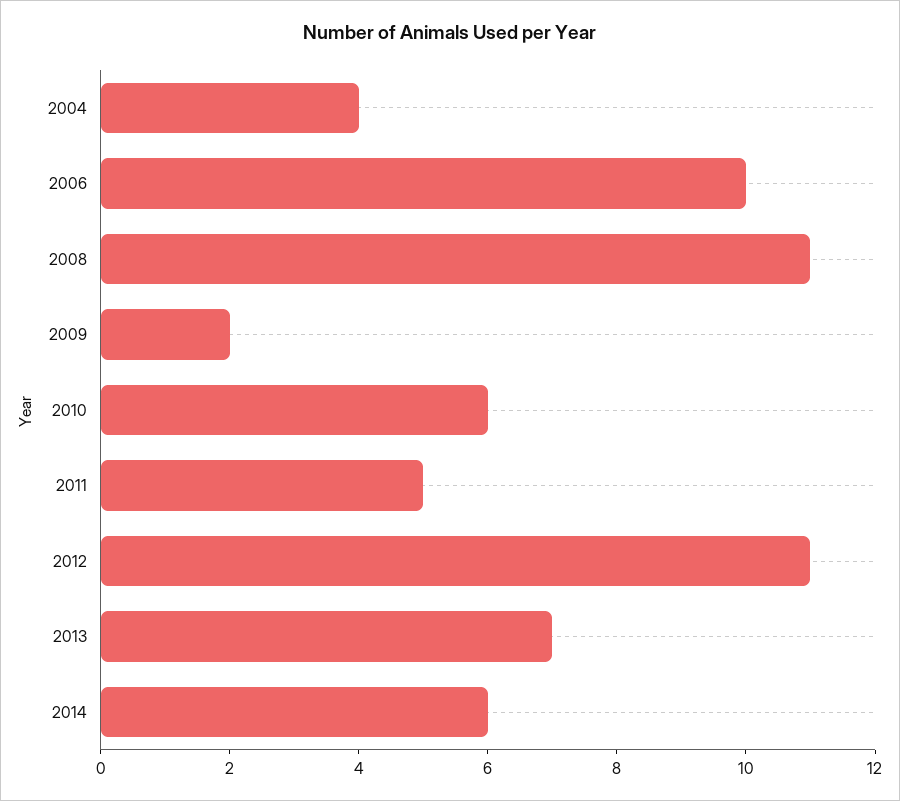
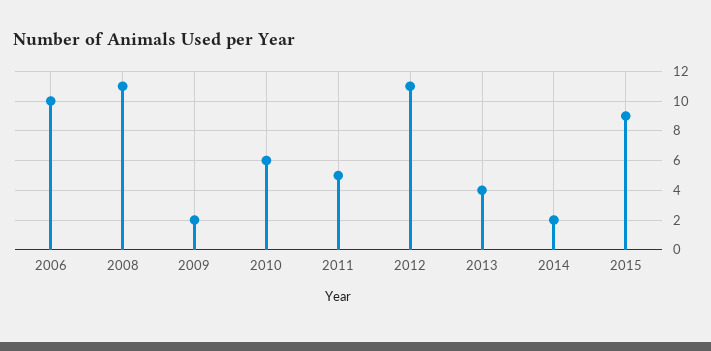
2004: 4 -> none
2013: 7 -> 4
2014: 6 -> 2
2015: none -> 9

